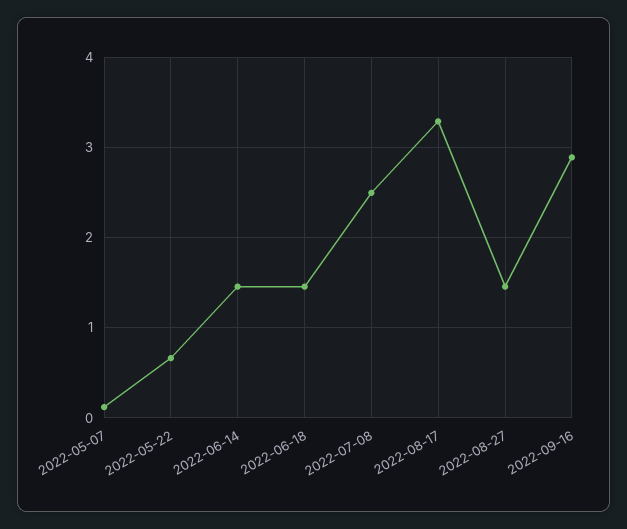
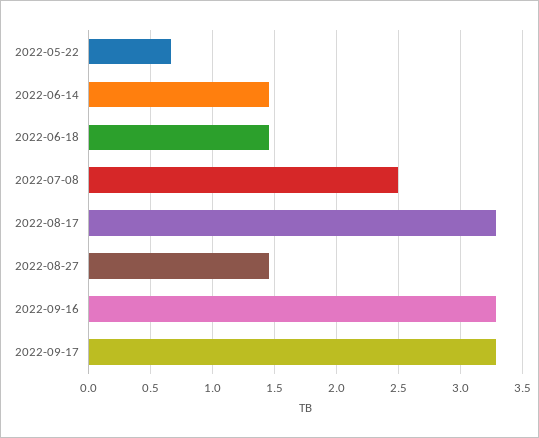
2022-05-07: 0.1 -> none
2022-09-16: 2.9 -> 3.3
2022-09-17: none -> 3.3

